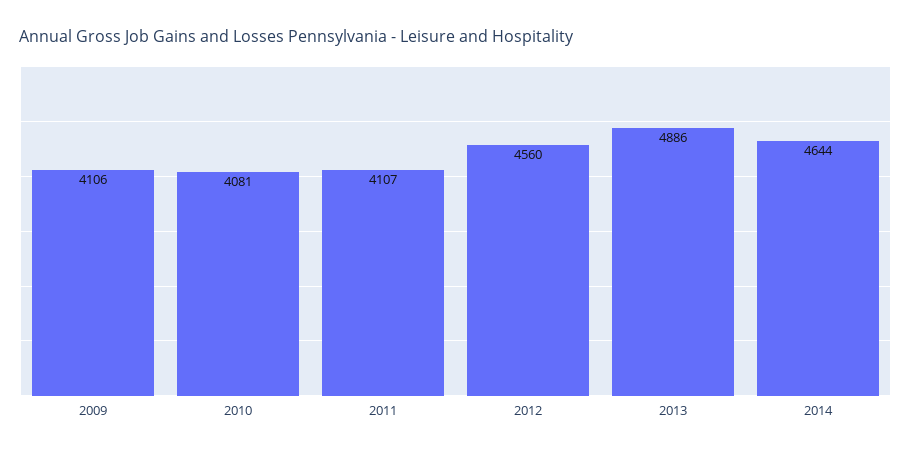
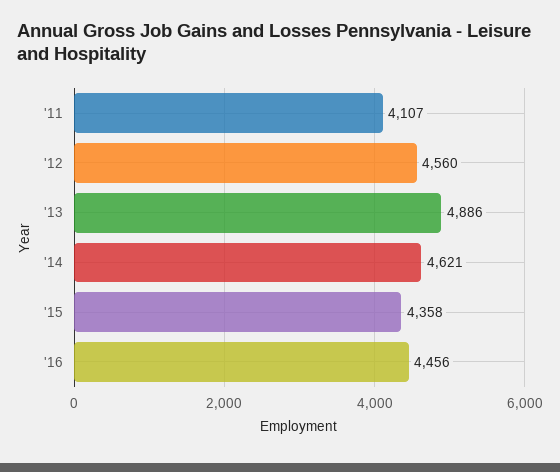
2009: 4106 -> none
2010: 4081 -> none
2014: 4644 -> 4621
'15: none -> 4358
'16: none -> 4456

